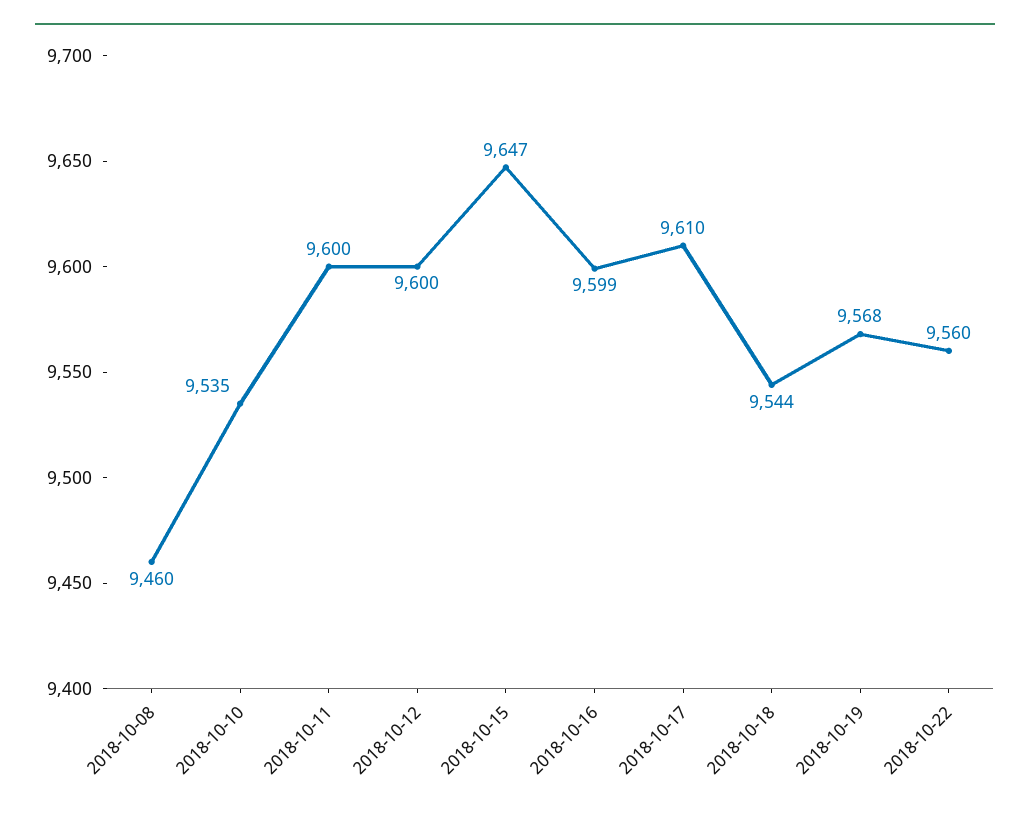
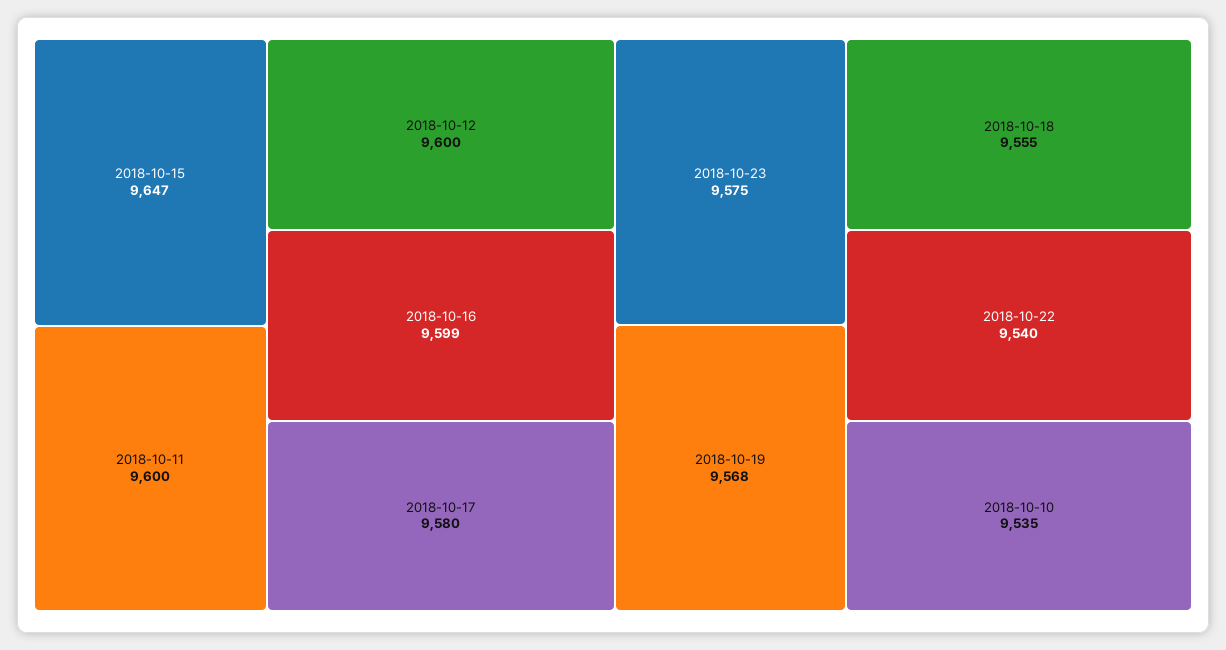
2018-10-08: 9460 -> none
2018-10-17: 9610 -> 9580
2018-10-18: 9544 -> 9555
2018-10-22: 9560 -> 9540
2018-10-23: none -> 9575

